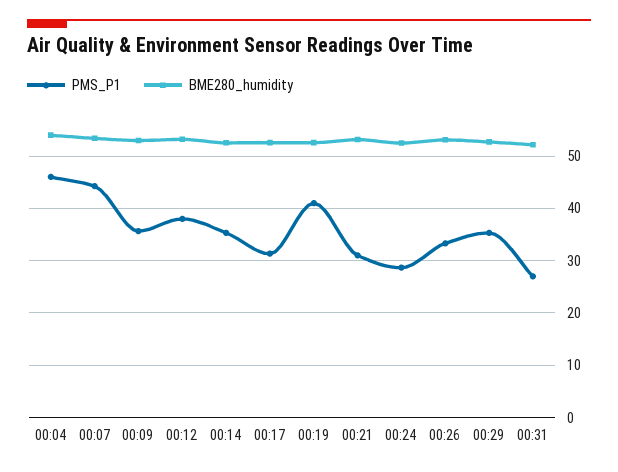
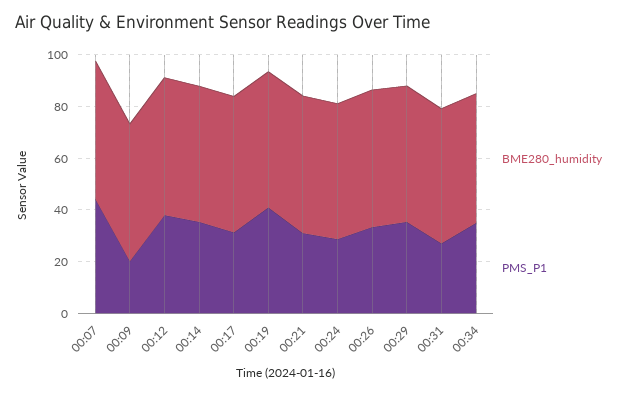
PMS_P1, 00:04: 46 -> none
BME280_humidity, 00:04: 54 -> none
PMS_P1, 00:09: 36 -> 20
BME280_humidity, 00:34: none -> 50
PMS_P1, 00:34: none -> 35

